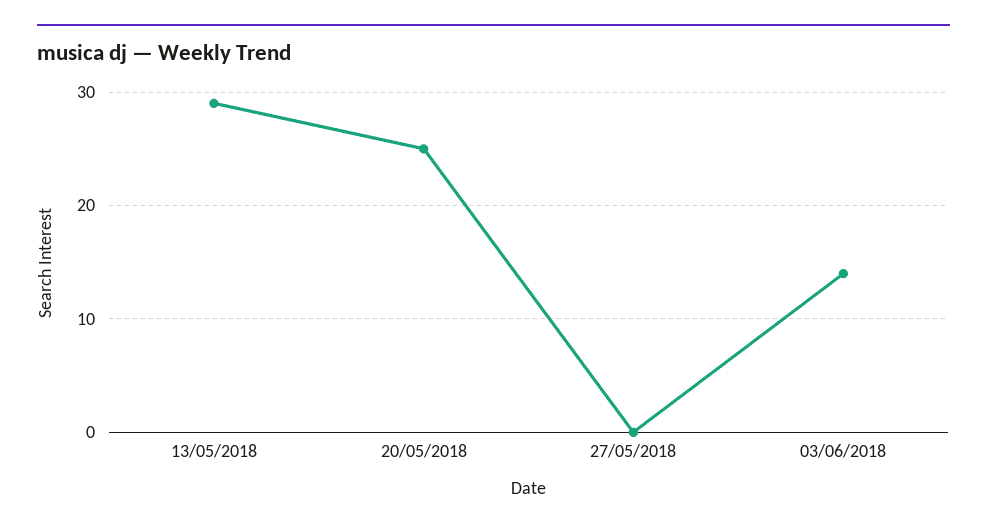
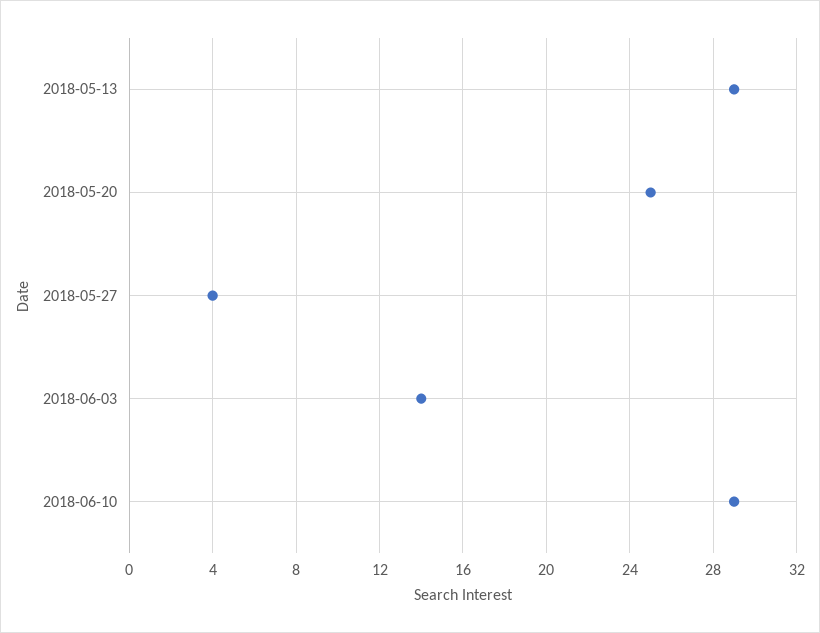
27/05/2018: 0 -> 4
2018-06-10: none -> 29

